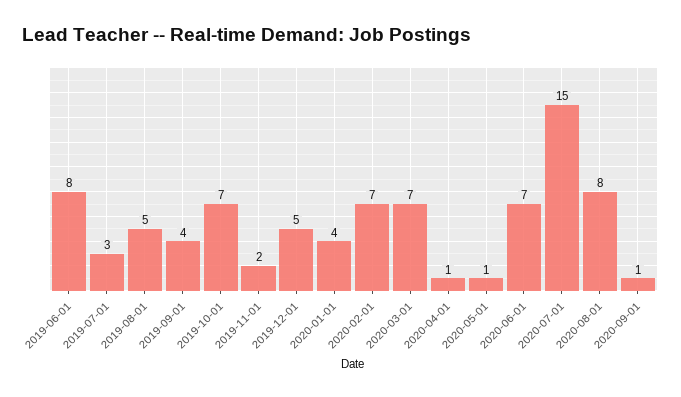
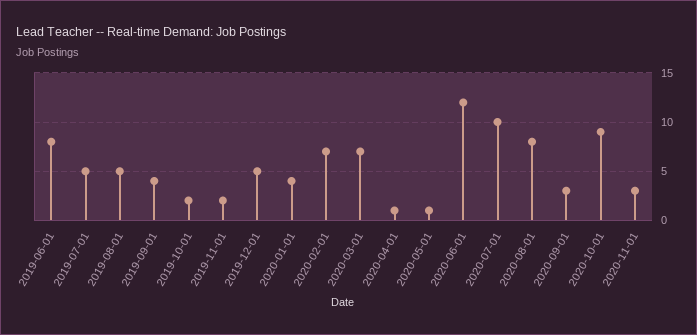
2019-07-01: 3 -> 5
2019-10-01: 7 -> 2
2020-06-01: 7 -> 12
2020-07-01: 15 -> 10
2020-09-01: 1 -> 3
2020-10-01: none -> 9
2020-11-01: none -> 3

